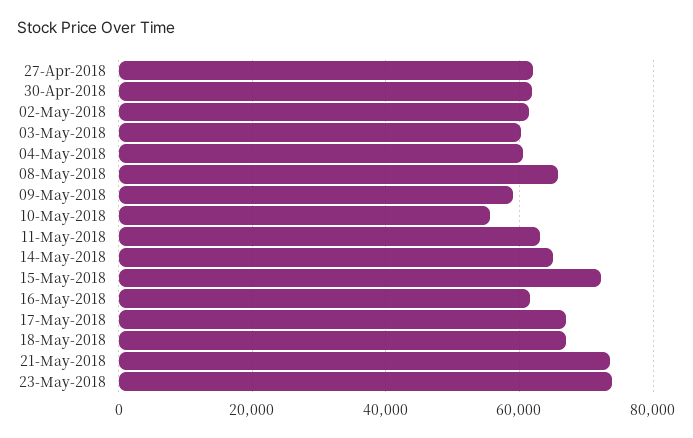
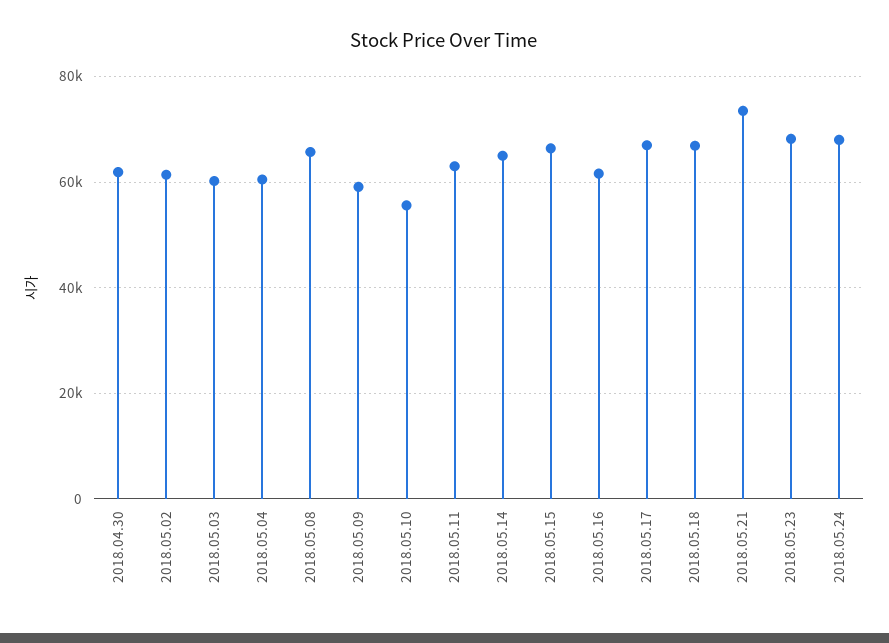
27-Apr-2018: 62000 -> none
15-May-2018: 72000 -> 66000
23-May-2018: 74000 -> 68000
2018.05.24: none -> 68000

